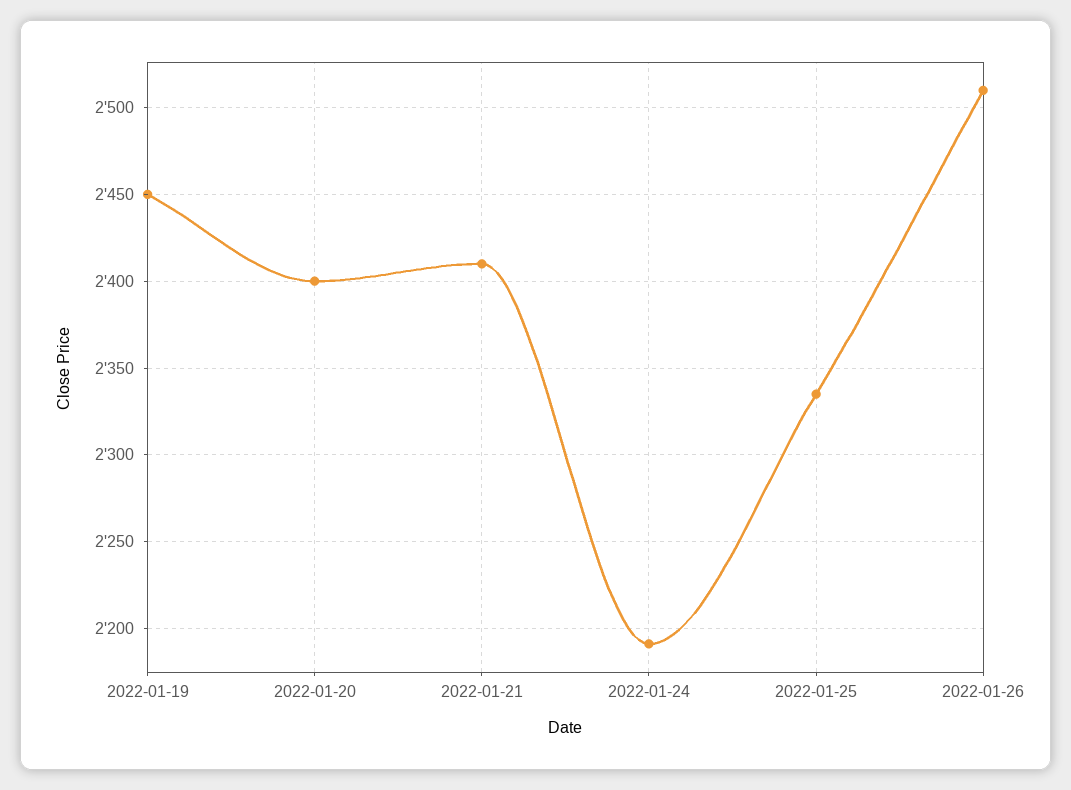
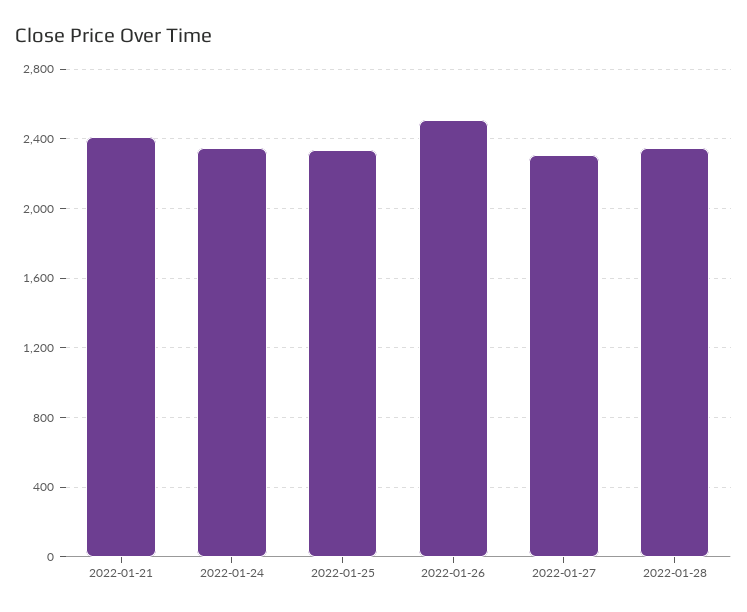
2022-01-19: 2450 -> none
2022-01-20: 2400 -> none
2022-01-24: 2190 -> 2350
2022-01-27: none -> 2300
2022-01-28: none -> 2350

